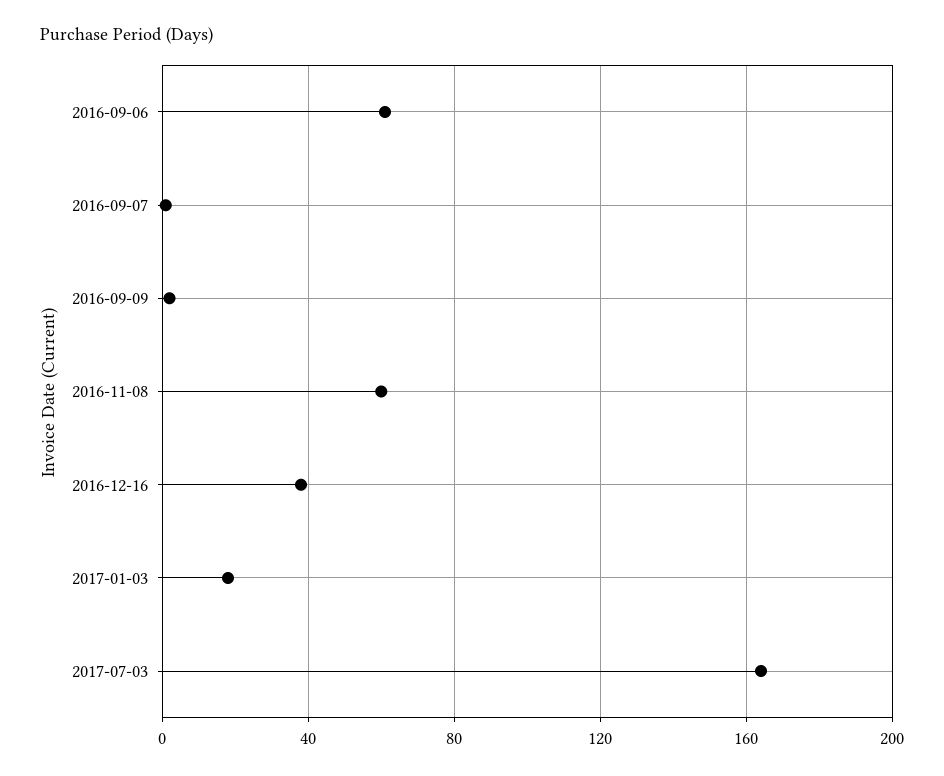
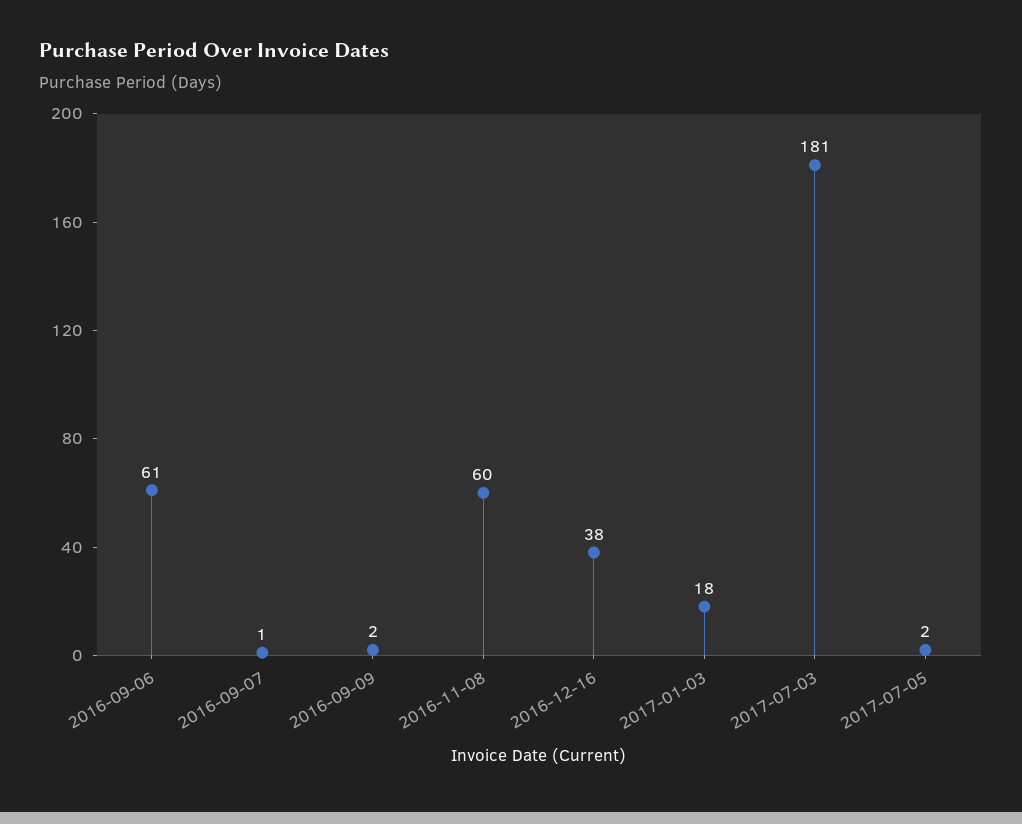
2017-07-03: 165 -> 181
2017-07-05: none -> 2

